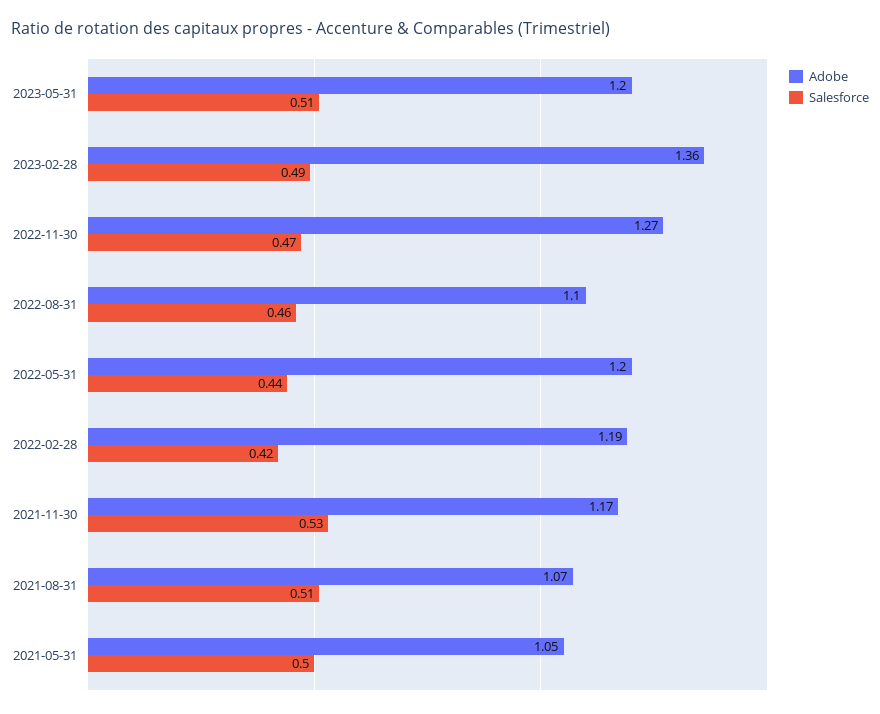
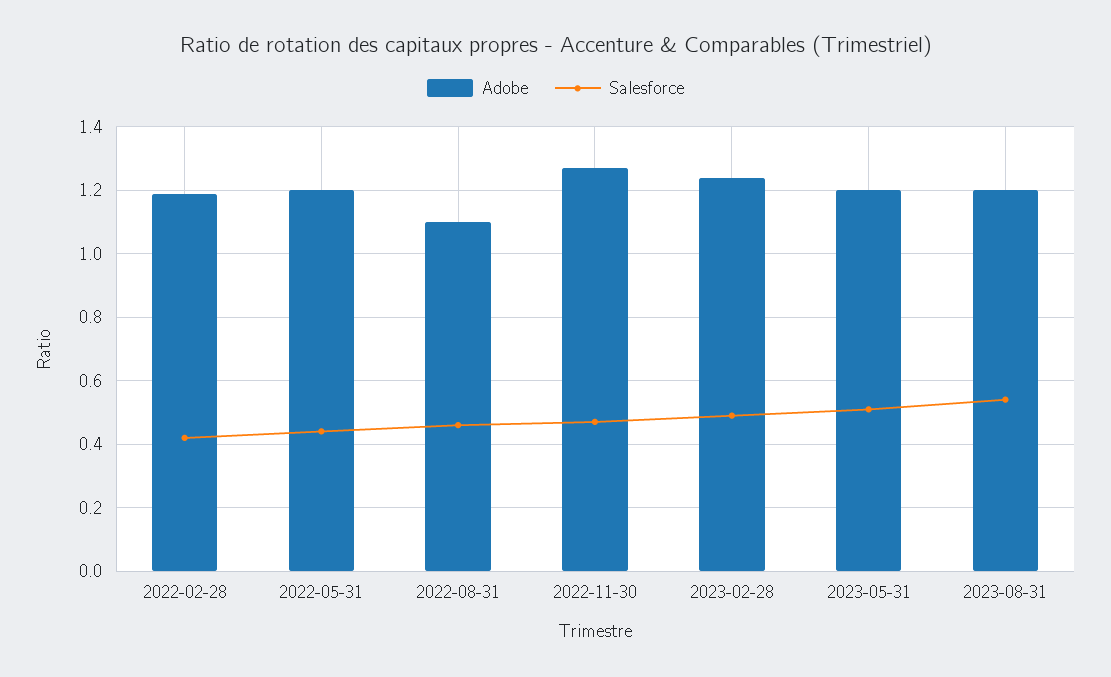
Adobe, 2023-02-28: 1.36 -> 1.25
Adobe, 2021-11-30: 1.17 -> none
Salesforce, 2021-11-30: 0.53 -> none
Adobe, 2021-08-31: 1.07 -> none
Salesforce, 2021-08-31: 0.51 -> none
Adobe, 2021-05-31: 1.05 -> none
Salesforce, 2021-05-31: 0.5 -> none
Adobe, 2023-08-31: none -> 1.2
Salesforce, 2023-08-31: none -> 0.55

